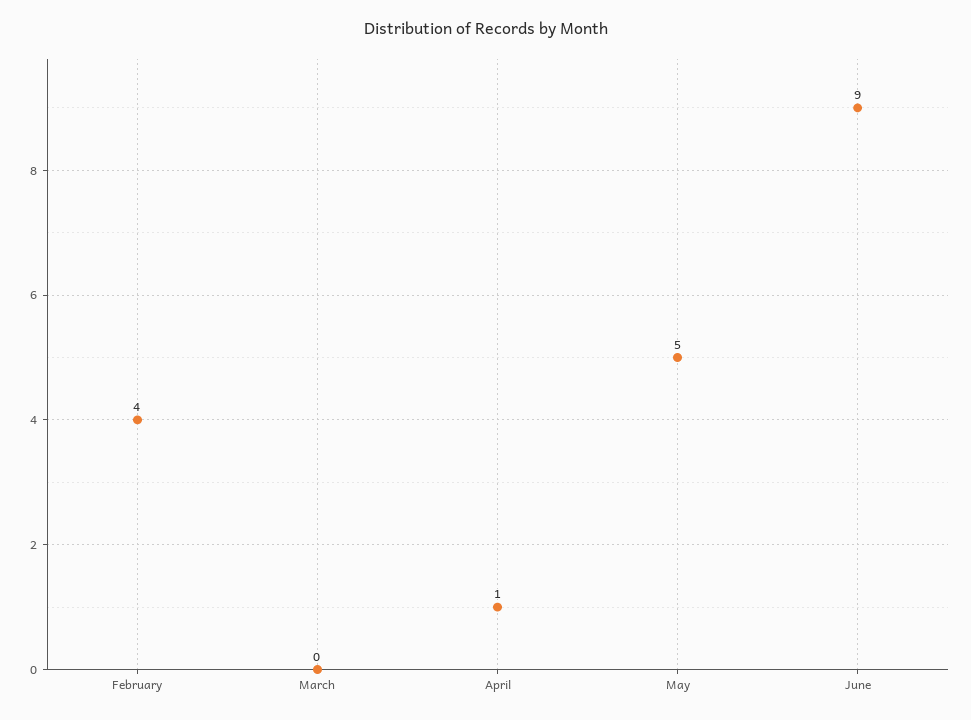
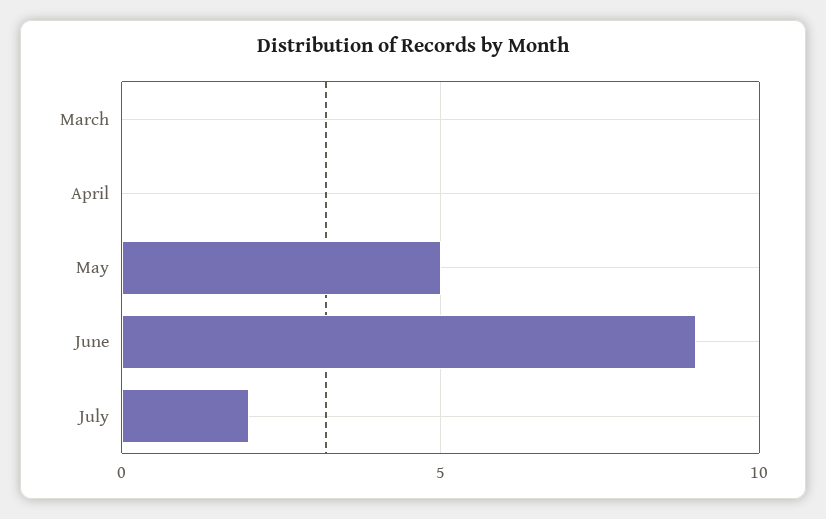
February: 4 -> none
April: 1 -> 0
July: none -> 2

